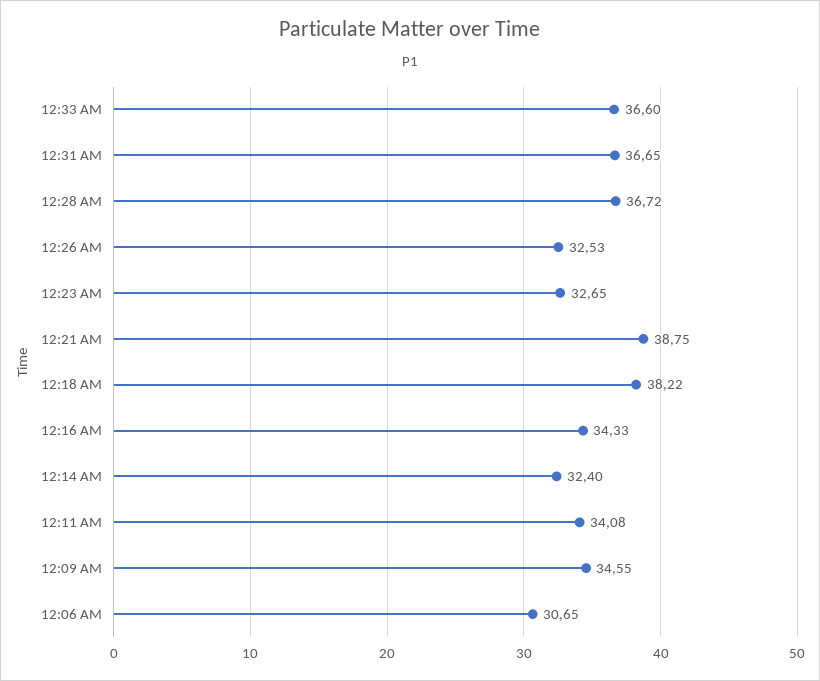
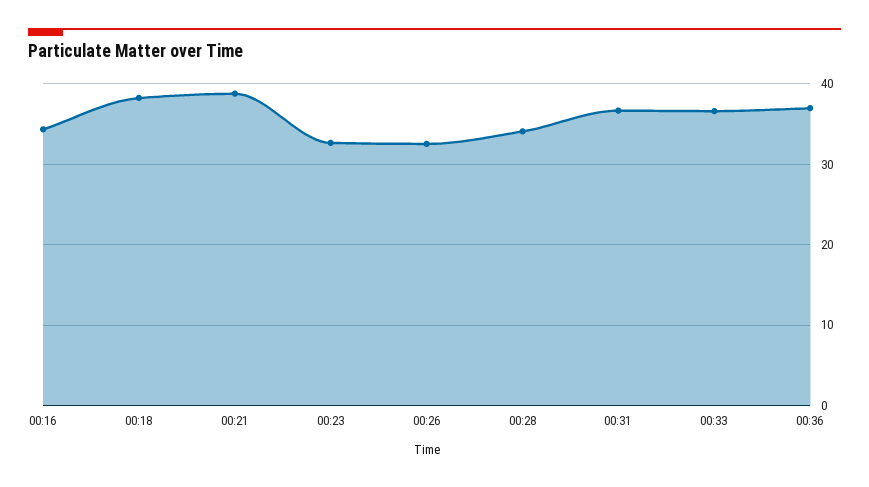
12:28 AM: 36.72 -> 34
12:14 AM: 32.4 -> none
12:11 AM: 34.08 -> none
12:09 AM: 34.55 -> none
12:06 AM: 30.65 -> none
00:36: none -> 37

